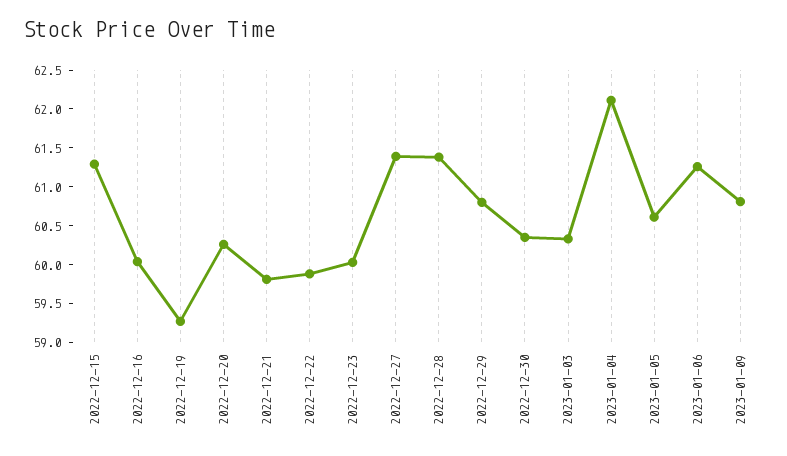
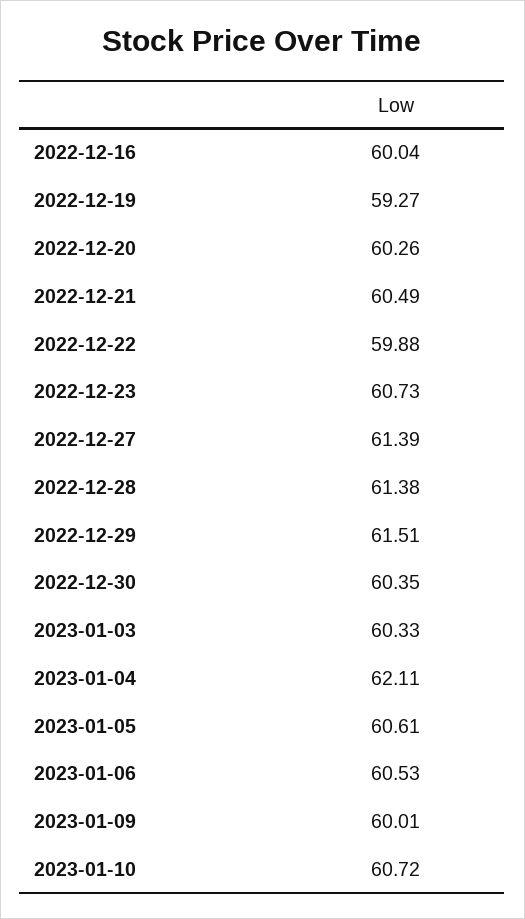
2022-12-15: 61.25 -> none
2022-12-21: 59.75 -> 60.49
2022-12-23: 60 -> 60.73
2022-12-29: 60.75 -> 61.51
2023-01-06: 61.25 -> 60.53
2023-01-09: 60.75 -> 60.01
2023-01-10: none -> 60.72

